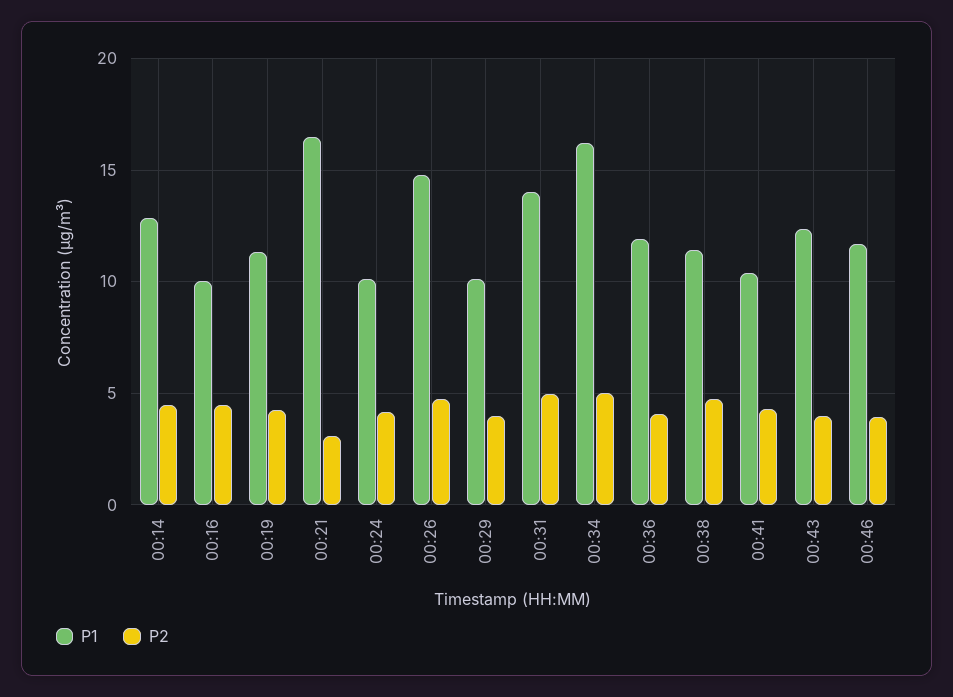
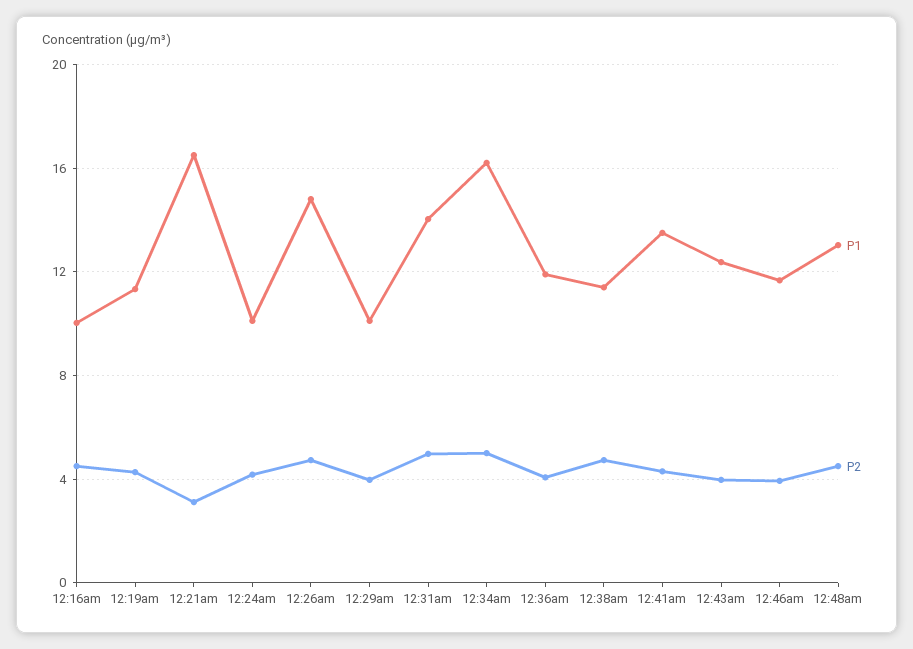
P1, 00:14: 13 -> none
P2, 00:14: 4.5 -> none
P1, 00:41: 10.5 -> 13.5
P1, 12:48am: none -> 13
P2, 12:48am: none -> 4.5

